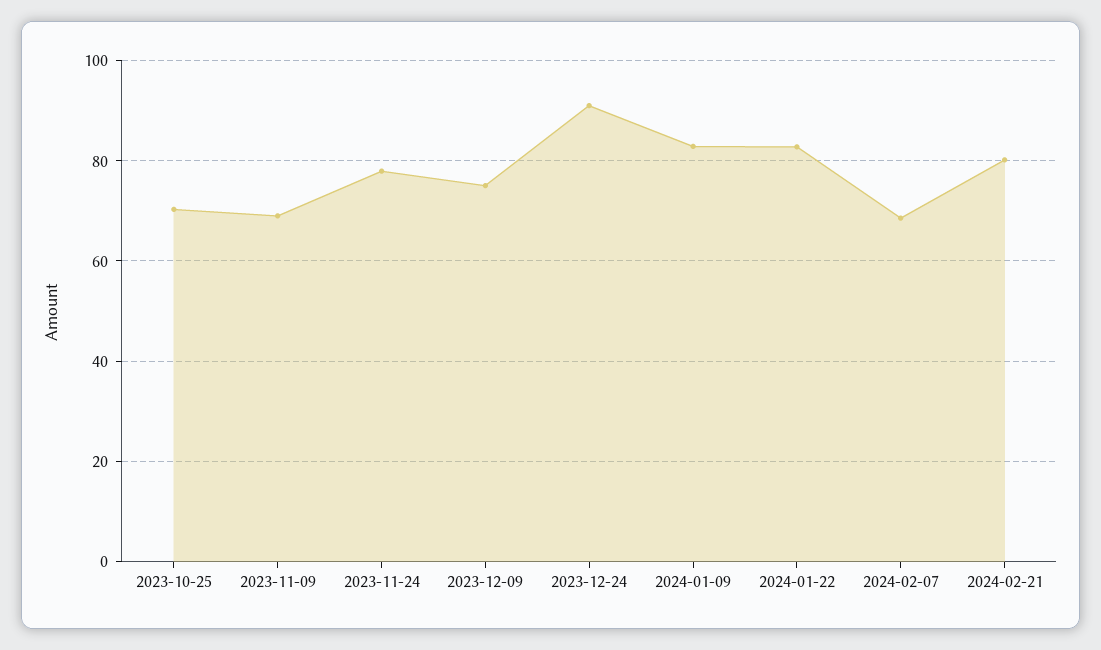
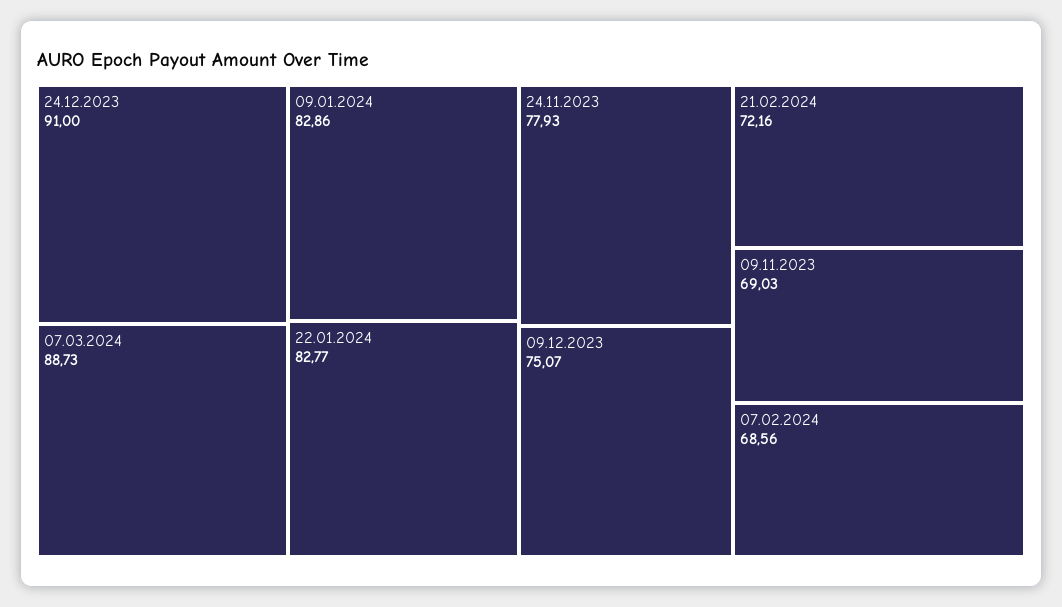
2023-10-25: 70 -> none
2024-02-21: 80 -> 72.16
07.03.2024: none -> 88.73

